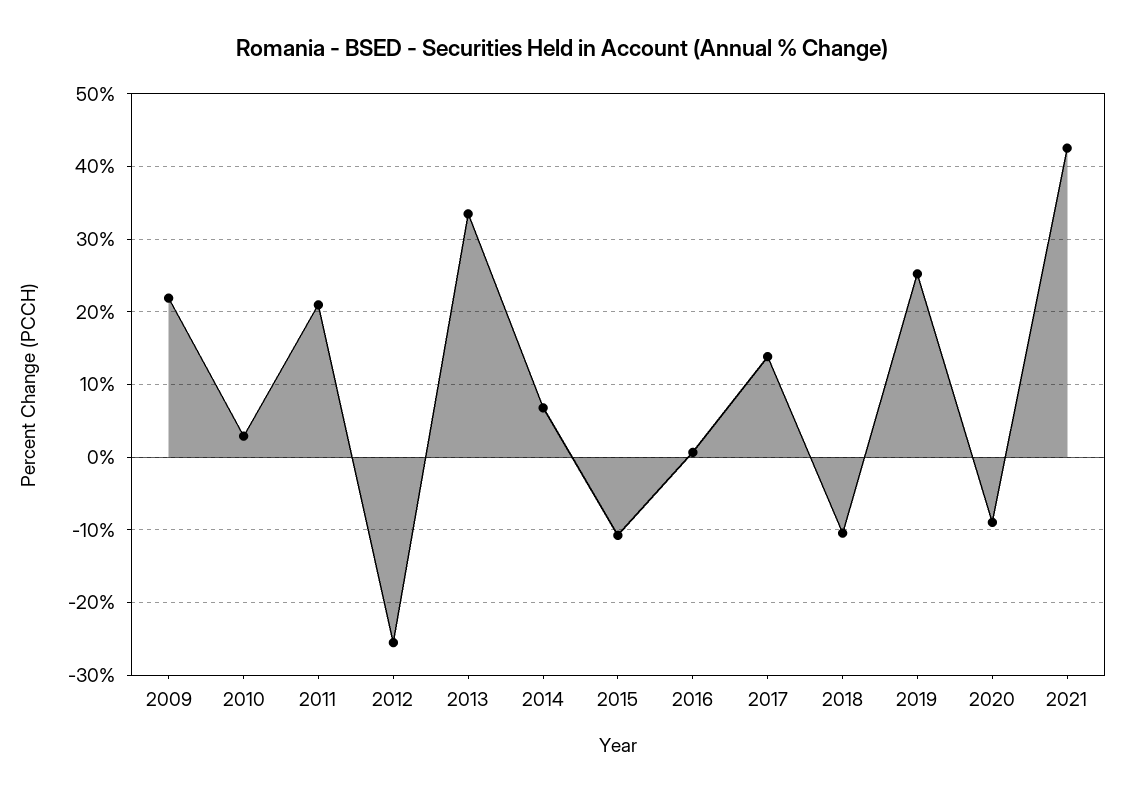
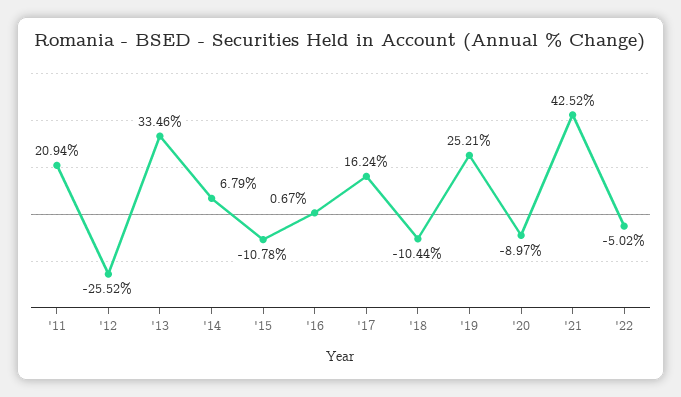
2009: 22 -> none
2010: 3 -> none
2017: 14 -> 16.24
'22: none -> -5.02

